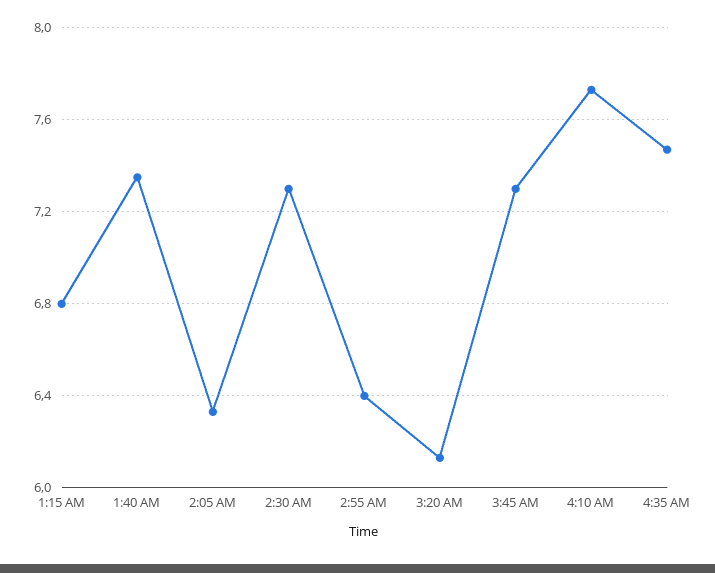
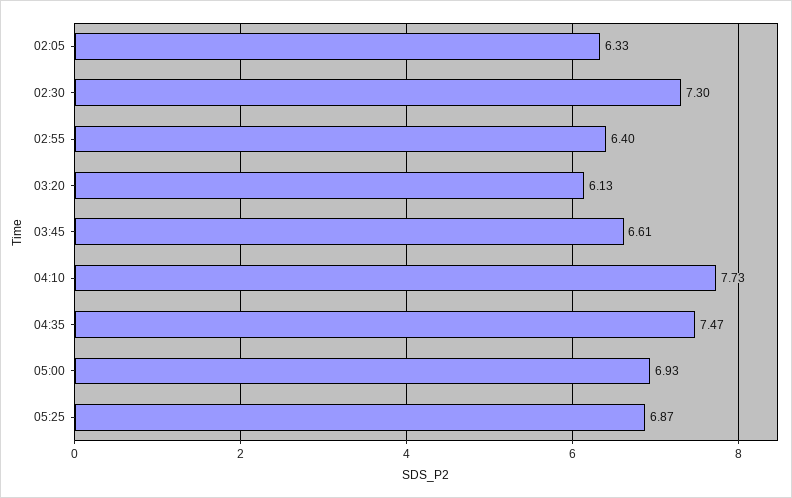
1:15 AM: 6.8 -> none
1:40 AM: 7.35 -> none
3:45 AM: 7.3 -> 6.61
05:00: none -> 6.93
05:25: none -> 6.87

